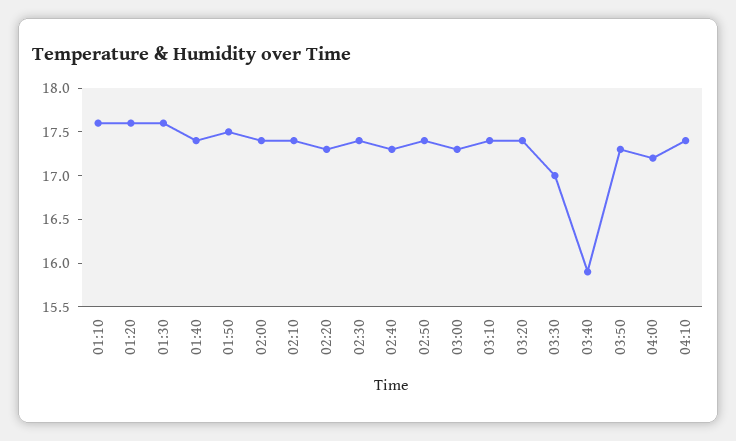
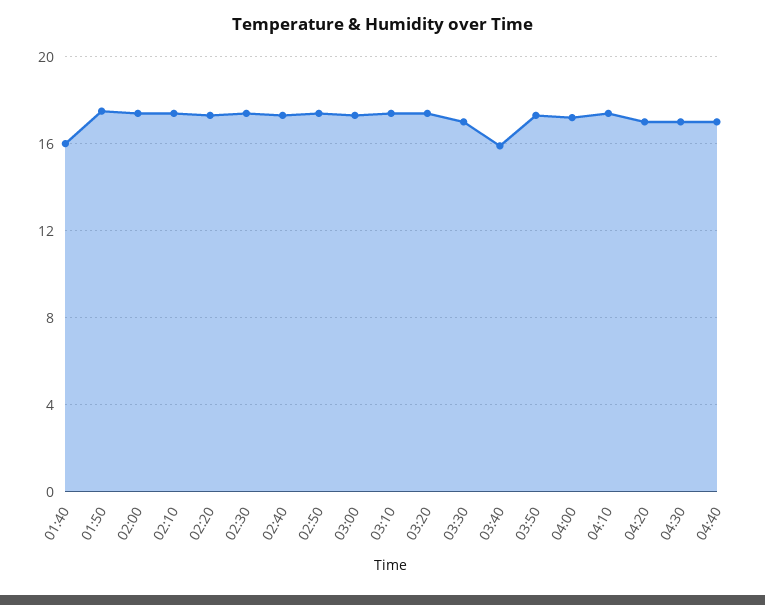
01:10: 17.6 -> none
01:20: 17.6 -> none
01:30: 17.6 -> none
01:40: 17.4 -> 16
04:20: none -> 17
04:30: none -> 17
04:40: none -> 17

